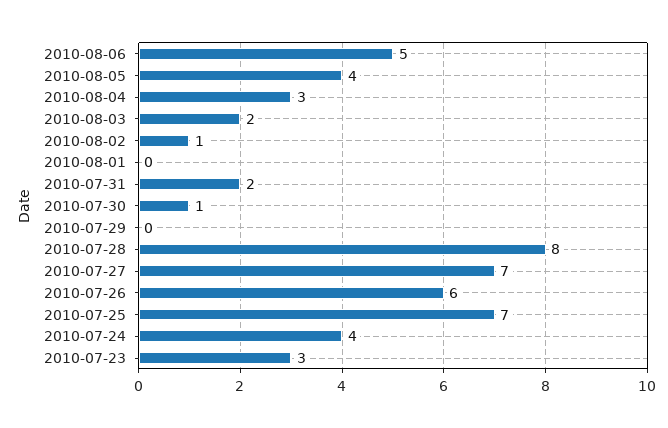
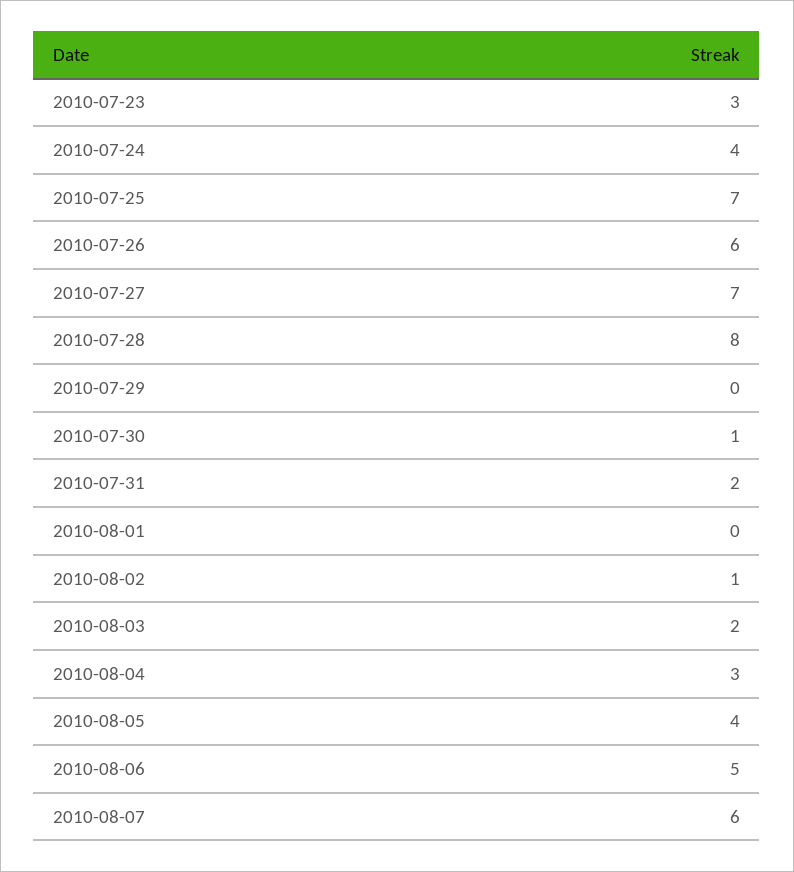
2010-08-07: none -> 6

